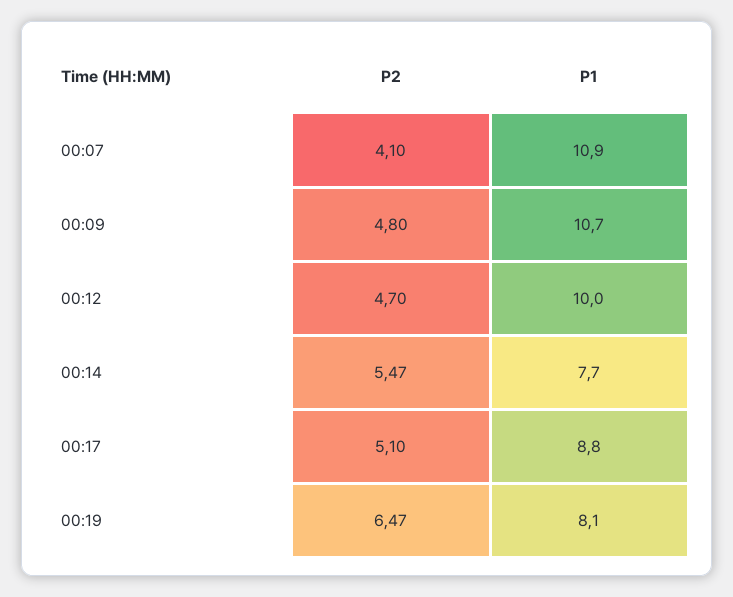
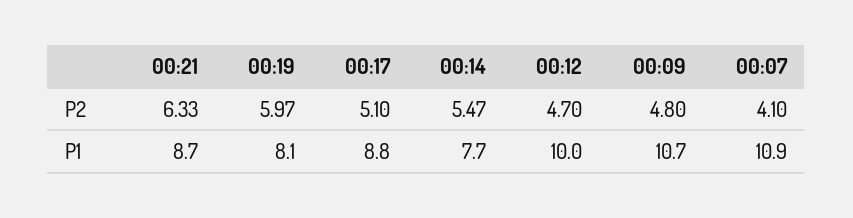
P2, 00:19: 6.47 -> 5.97
P2, 00:21: none -> 6.33
P1, 00:21: none -> 8.7

